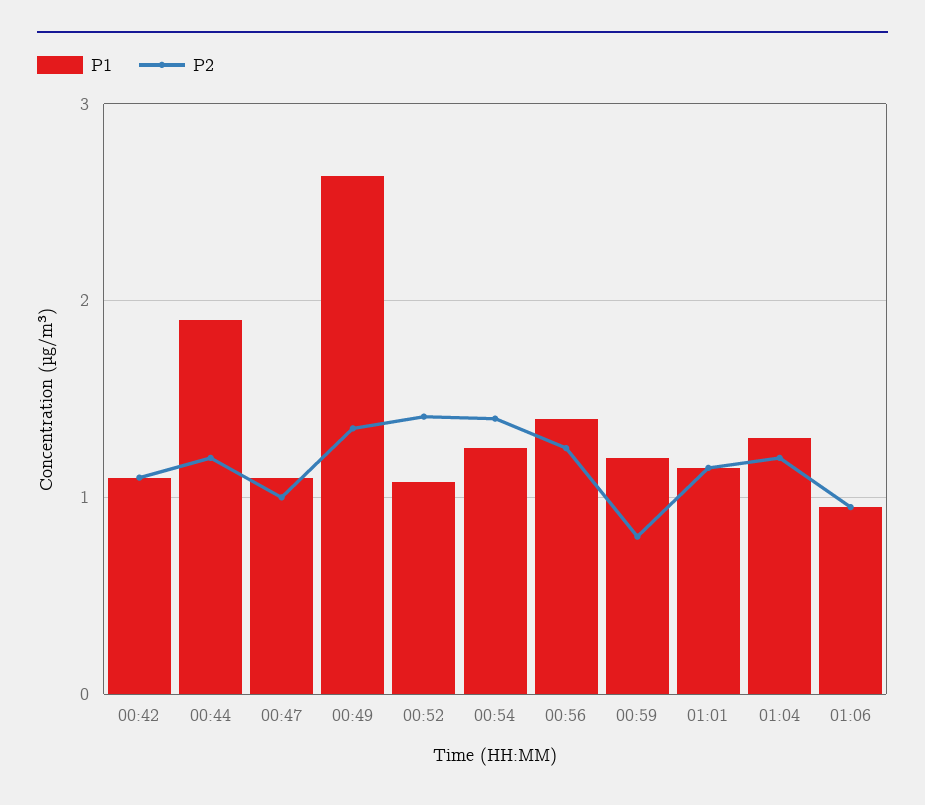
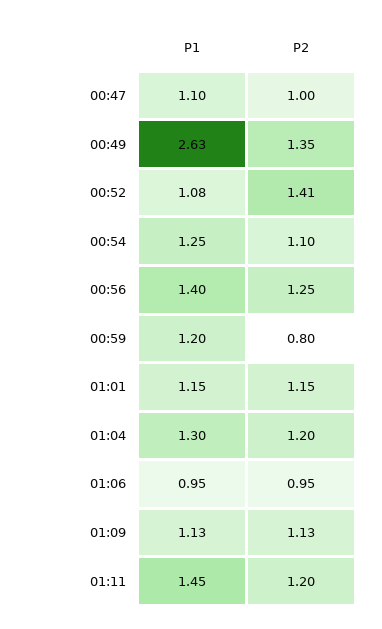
P1, 00:42: 1.1 -> none
P2, 00:42: 1.1 -> none
P1, 00:44: 1.9 -> none
P2, 00:44: 1.2 -> none
P2, 00:54: 1.4 -> 1.1
P1, 01:09: none -> 1.13
P2, 01:09: none -> 1.13
P1, 01:11: none -> 1.45
P2, 01:11: none -> 1.2

